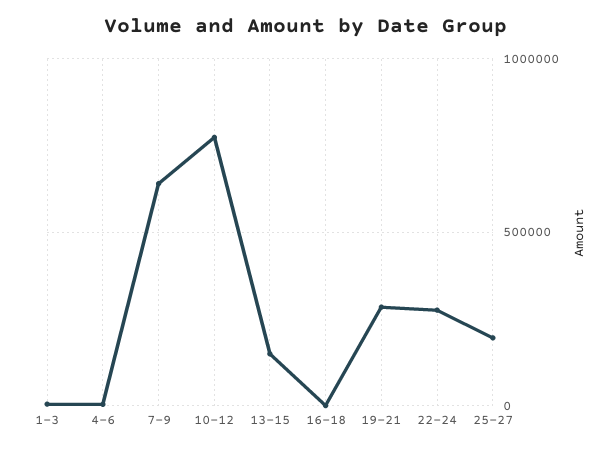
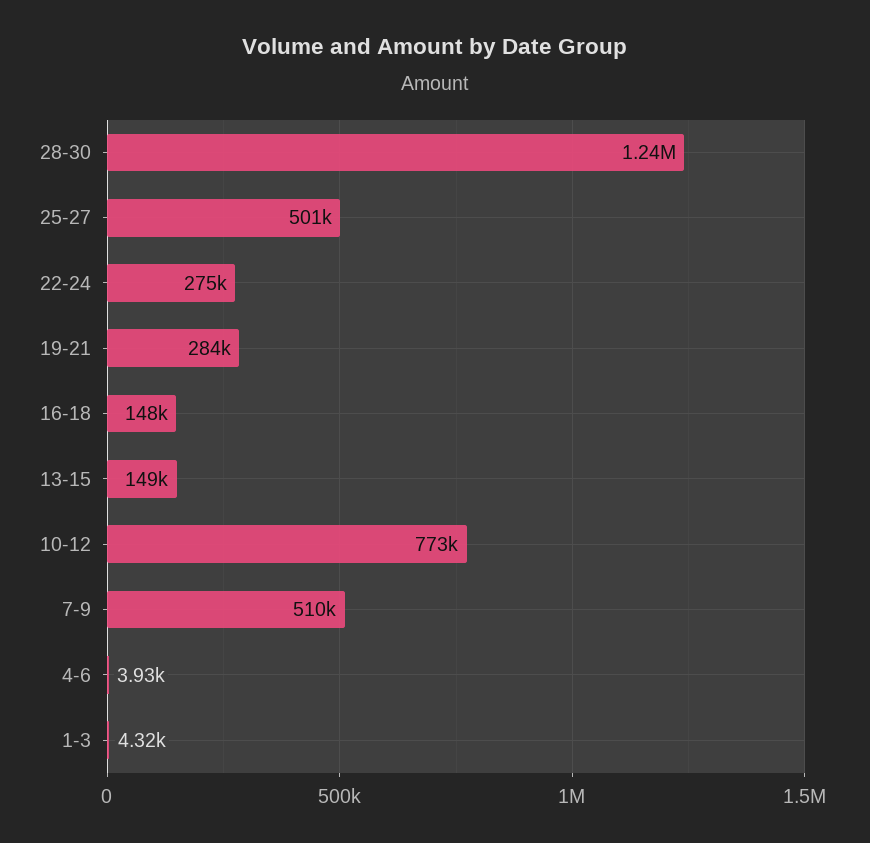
7-9: 650000 -> 510000
16-18: 0 -> 148000
25-27: 200000 -> 501000
28-30: none -> 1240000

